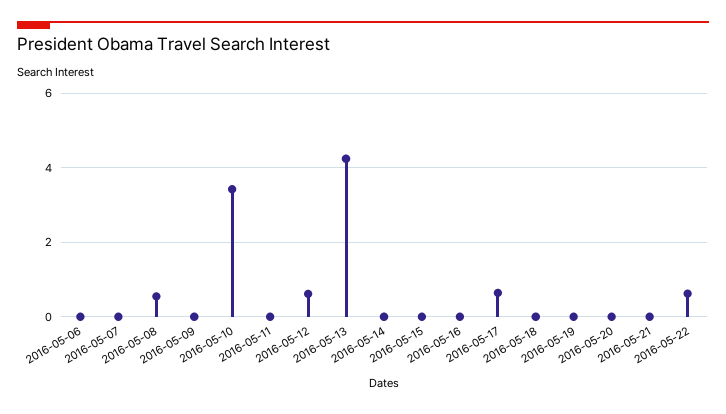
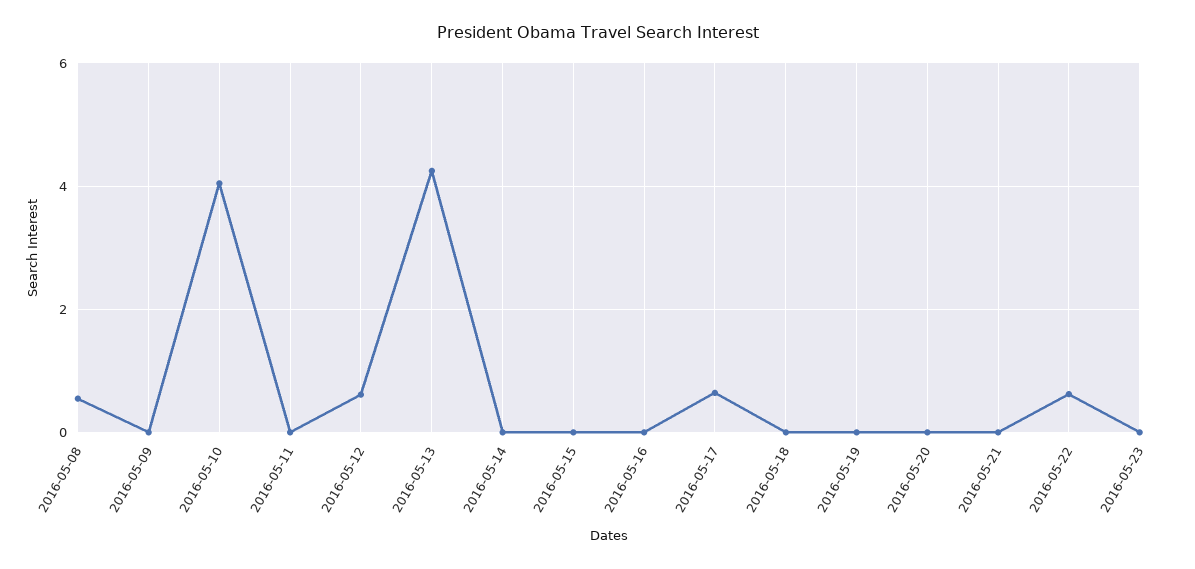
2016-05-06: 0 -> none
2016-05-07: 0 -> none
2016-05-10: 3.4 -> 4
2016-05-23: none -> 0

